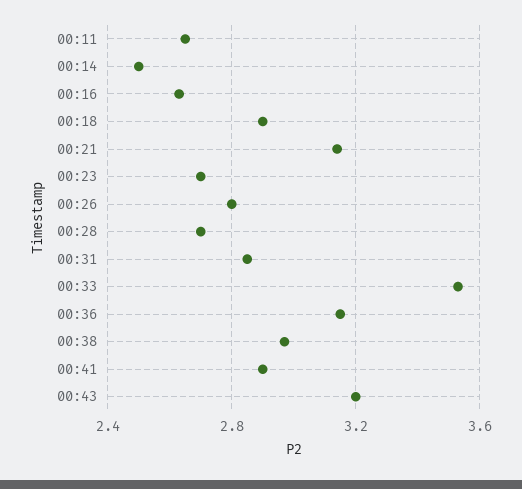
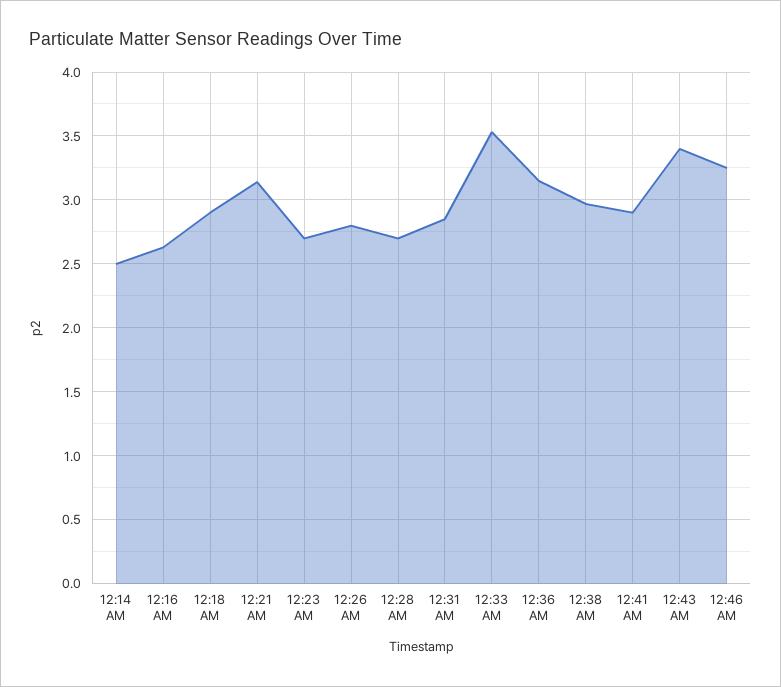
00:11: 2.65 -> none
00:43: 3.2 -> 3.4
12:46 AM: none -> 3.25

